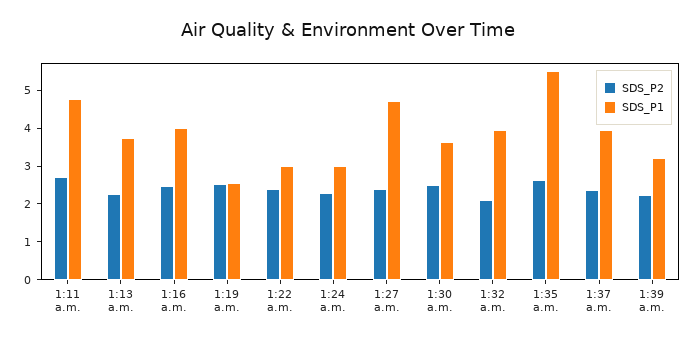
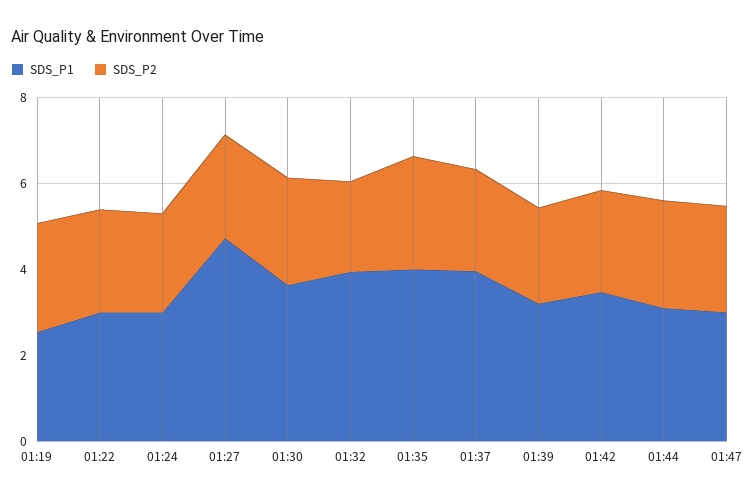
SDS_P2, 1:11 a.m.: 2.75 -> none
SDS_P1, 1:11 a.m.: 4.75 -> none
SDS_P2, 1:13 a.m.: 2.25 -> none
SDS_P1, 1:13 a.m.: 3.75 -> none
SDS_P2, 1:16 a.m.: 2.5 -> none
SDS_P1, 1:16 a.m.: 4 -> none
SDS_P1, 1:35 a.m.: 5.5 -> 4
SDS_P1, 01:42: none -> 3.5
SDS_P2, 01:42: none -> 2.5
SDS_P1, 01:44: none -> 3
SDS_P2, 01:44: none -> 2.5
SDS_P1, 01:47: none -> 3
SDS_P2, 01:47: none -> 2.5

